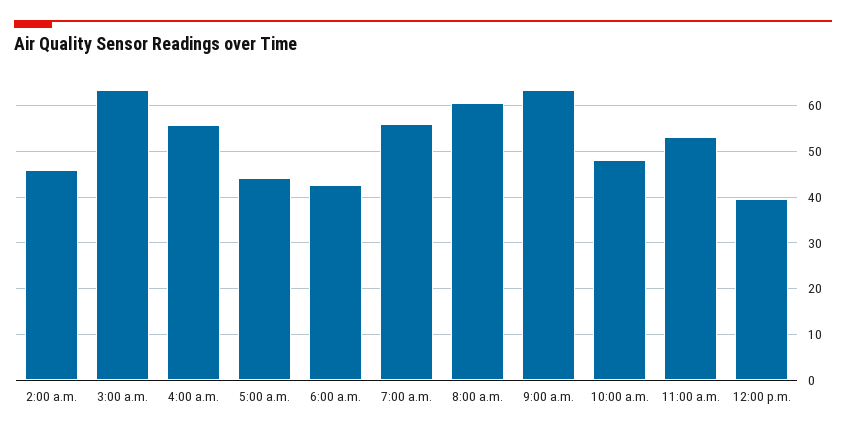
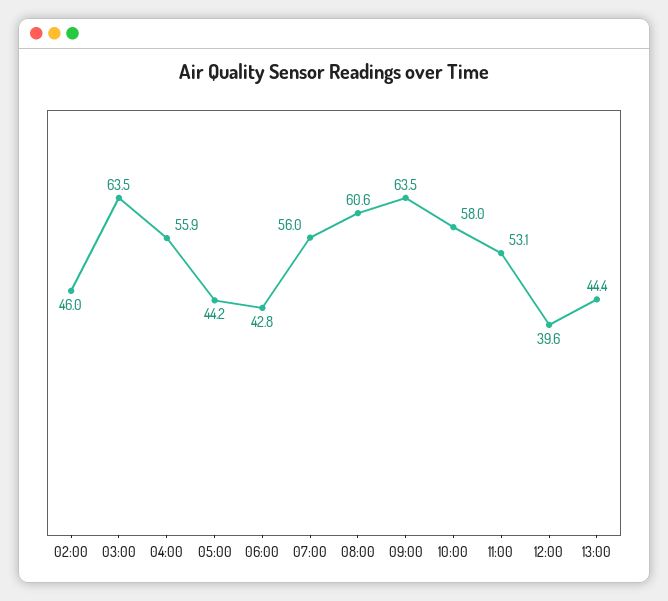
10:00 a.m.: 48 -> 58
13:00: none -> 44.4

